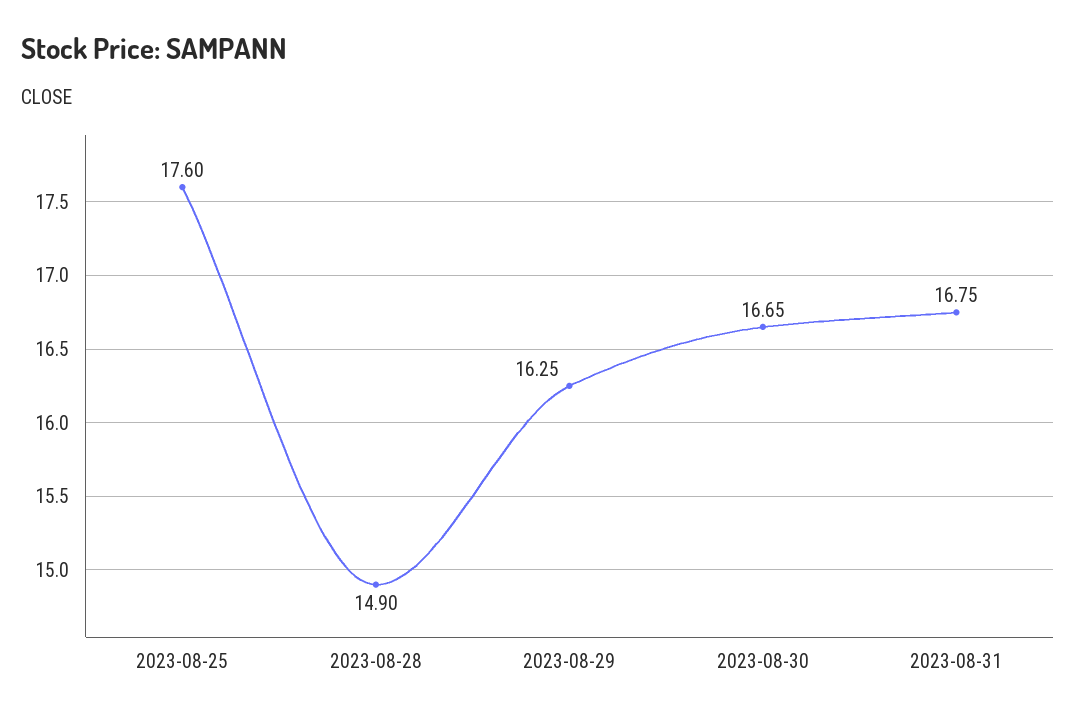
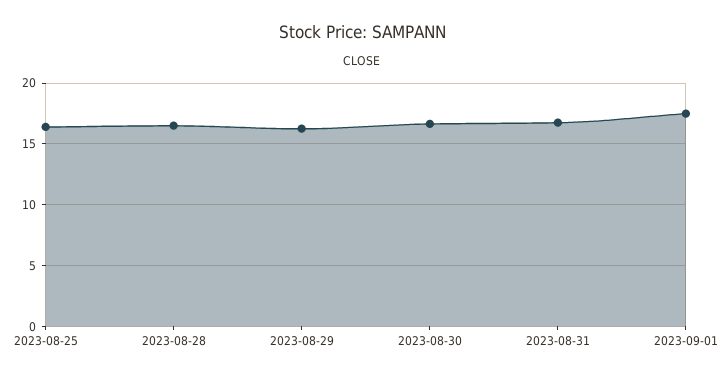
2023-08-25: 17.6 -> 16.5
2023-08-28: 14.9 -> 16.5
2023-09-01: none -> 17.5

